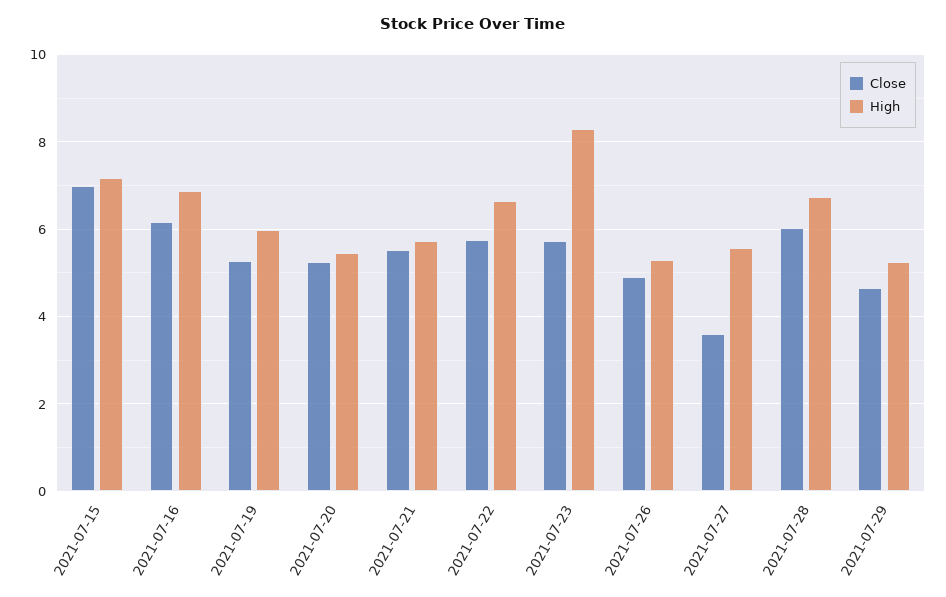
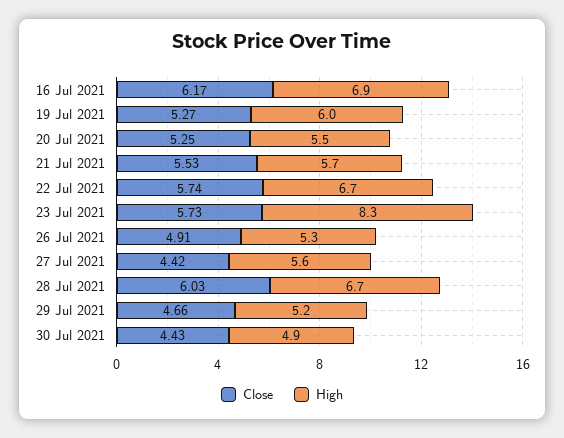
Close, 2021-07-15: 7 -> none
High, 2021-07-15: 7.2 -> none
Close, 2021-07-27: 3.6 -> 4.42
Close, 30 Jul 2021: none -> 4.43
High, 30 Jul 2021: none -> 4.9

